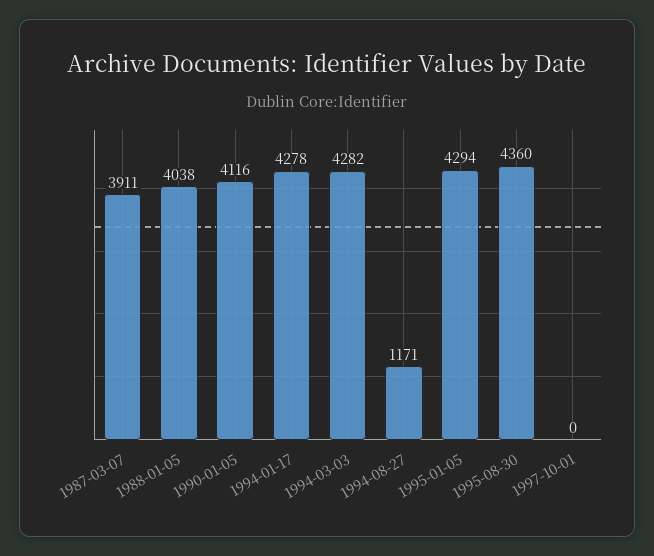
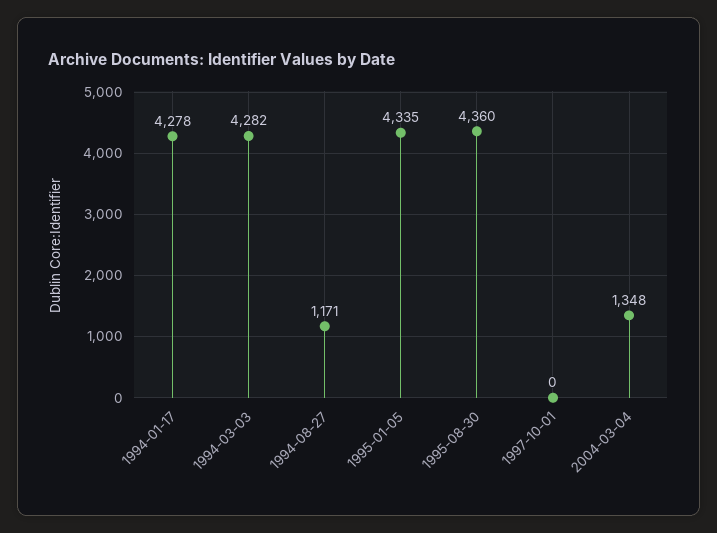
1987-03-07: 3911 -> none
1988-01-05: 4038 -> none
1990-01-05: 4116 -> none
1995-01-05: 4294 -> 4335
2004-03-04: none -> 1348

